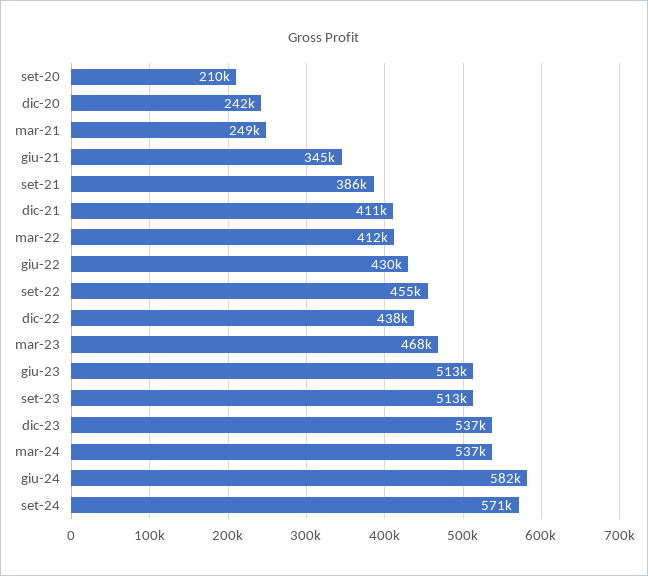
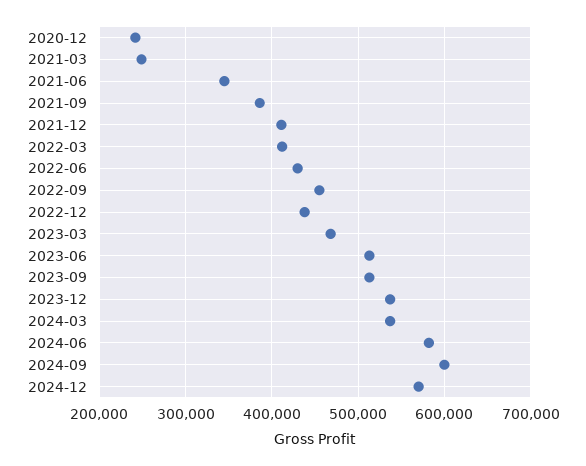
set-20: 210000 -> none
set-24: 571000 -> 600000
2024-12: none -> 570000

